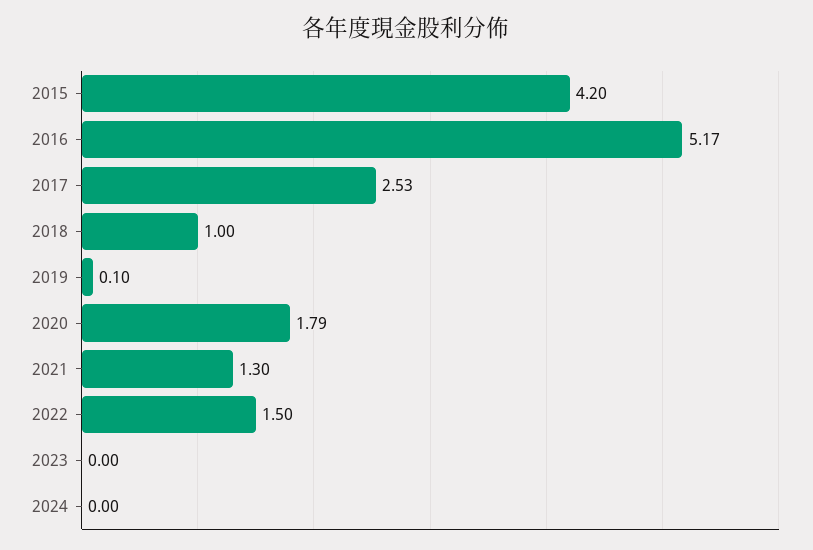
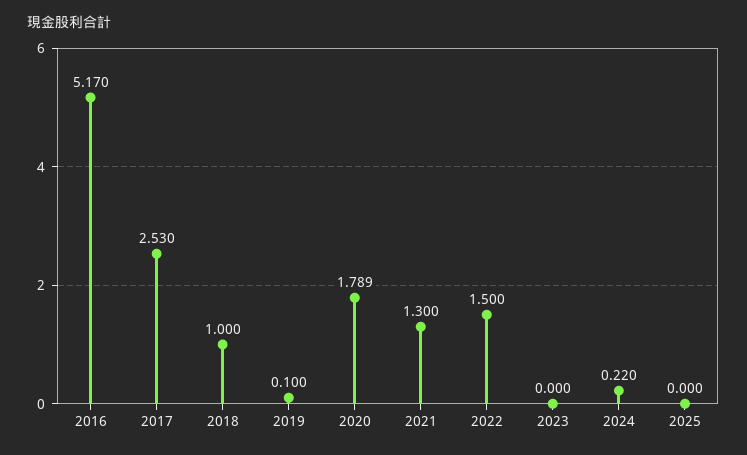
2015: 4.2 -> none
2024: 0 -> 0.22
2025: none -> 0

